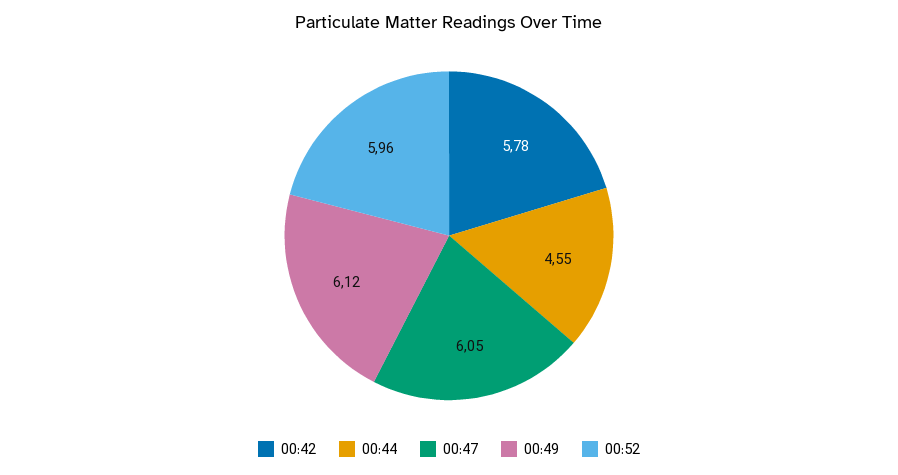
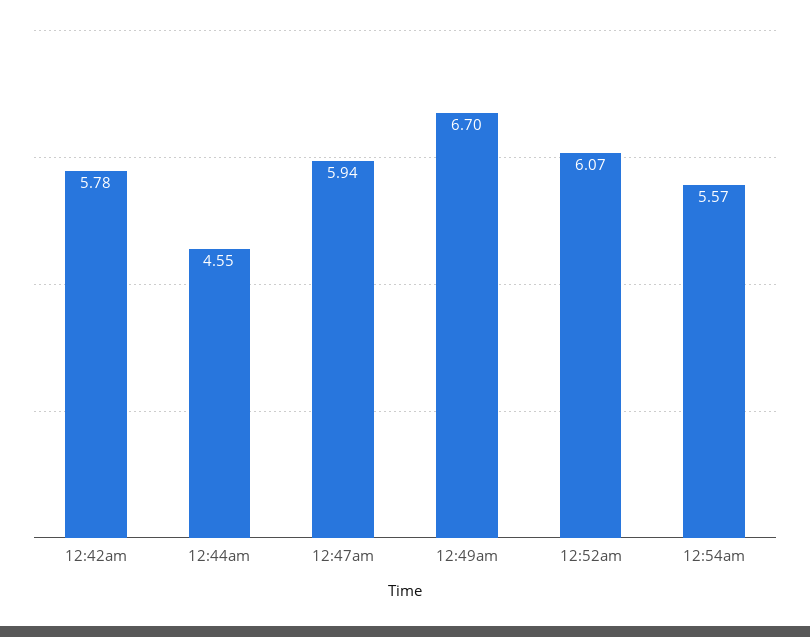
00:47: 6.05 -> 5.94
00:49: 6.12 -> 6.7
00:52: 5.96 -> 6.07
12:54am: none -> 5.57

